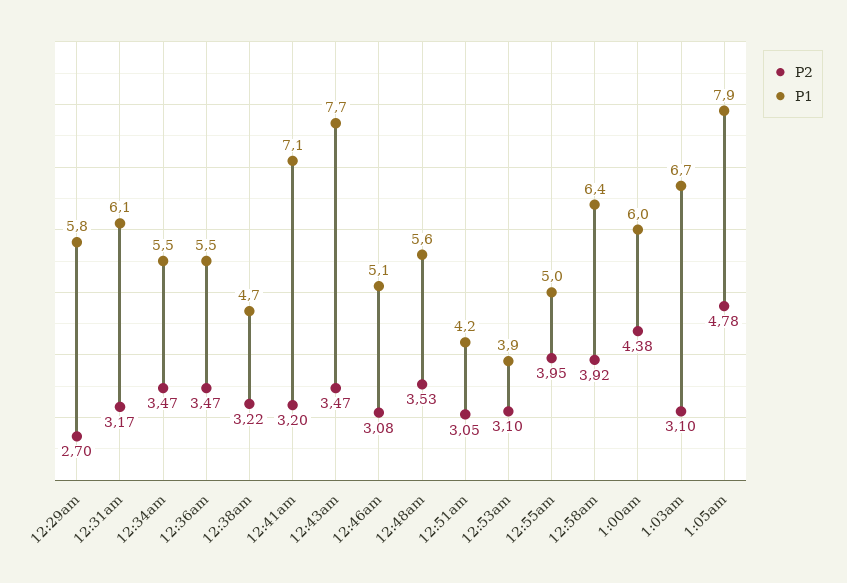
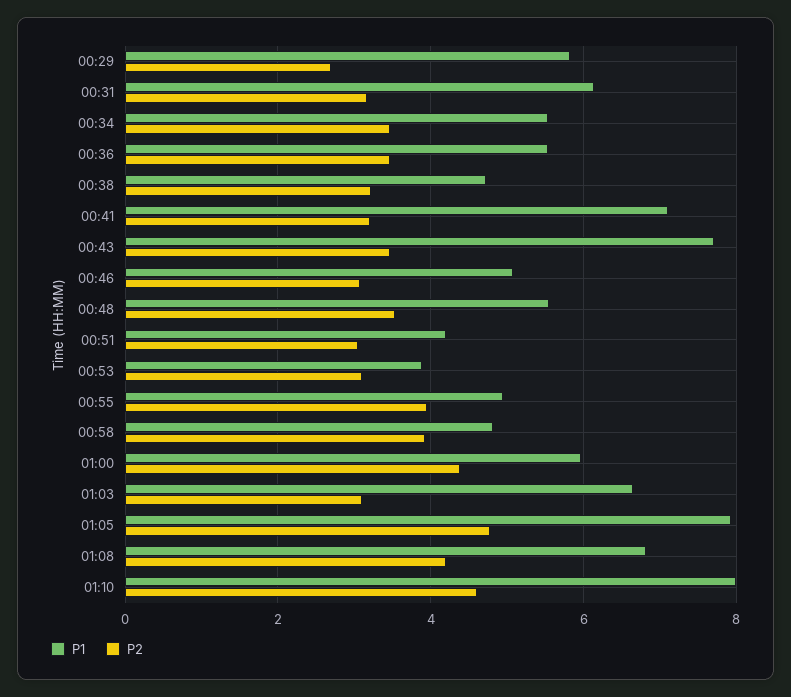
P1, 12:58am: 6.4 -> 4.8
P1, 01:08: none -> 6.8
P2, 01:08: none -> 4.2
P1, 01:10: none -> 8
P2, 01:10: none -> 4.6

